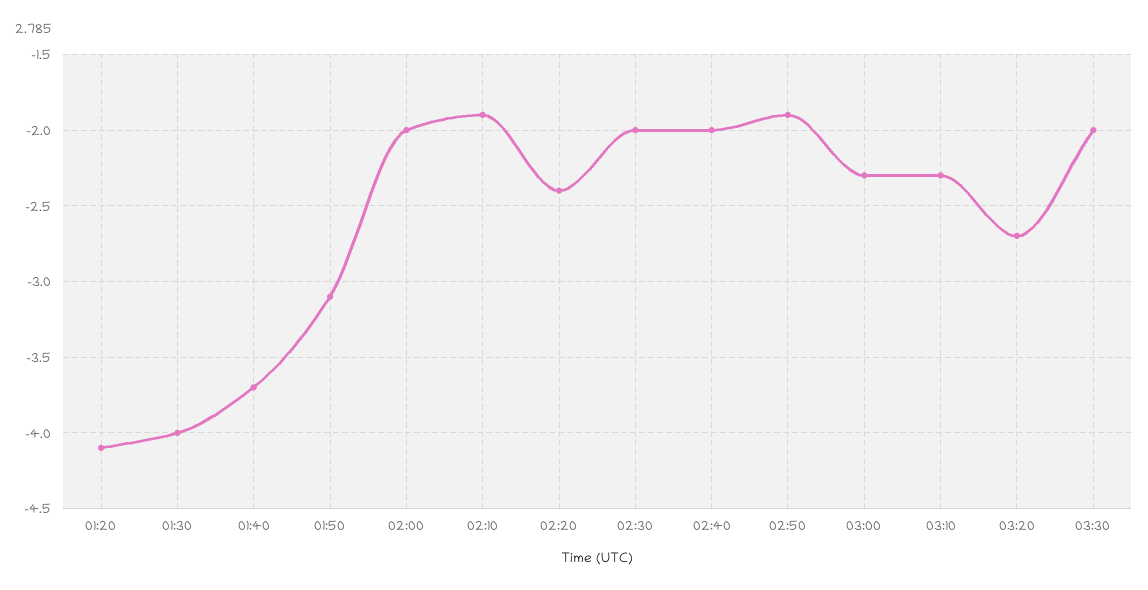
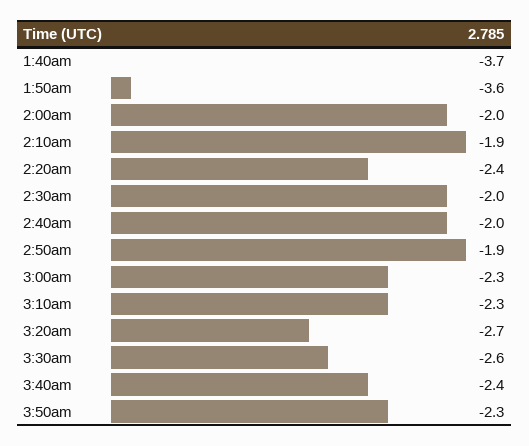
01:20: -4.1 -> none
01:30: -4 -> none
01:50: -3.1 -> -3.6
03:30: -2 -> -2.6
3:40am: none -> -2.4
3:50am: none -> -2.3

